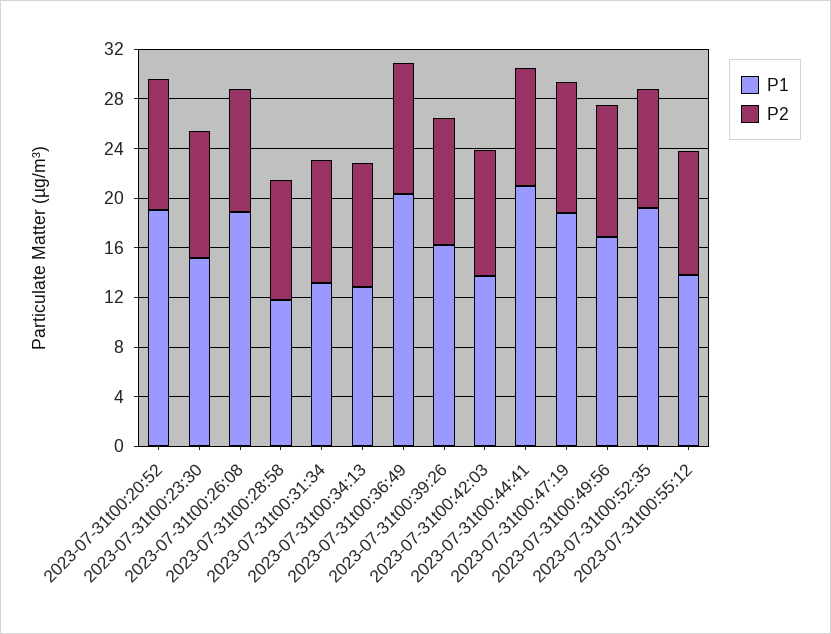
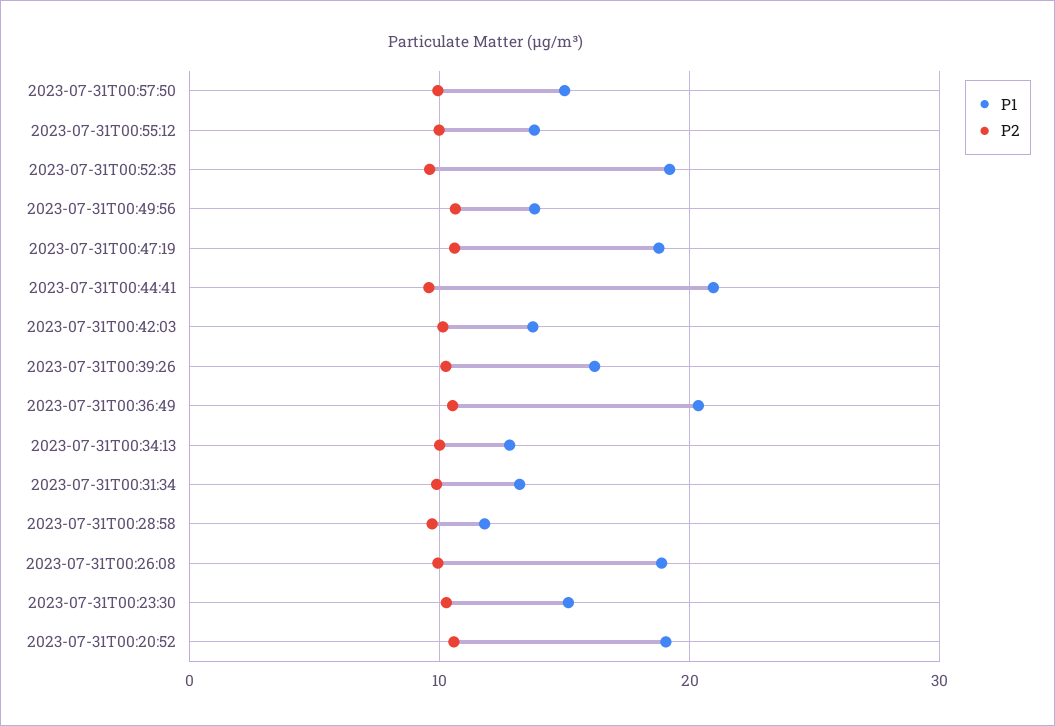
P1, 2023-07-31t00:49:56: 17 -> 14
P1, 2023-07-31T00:57:50: none -> 15
P2, 2023-07-31T00:57:50: none -> 10

